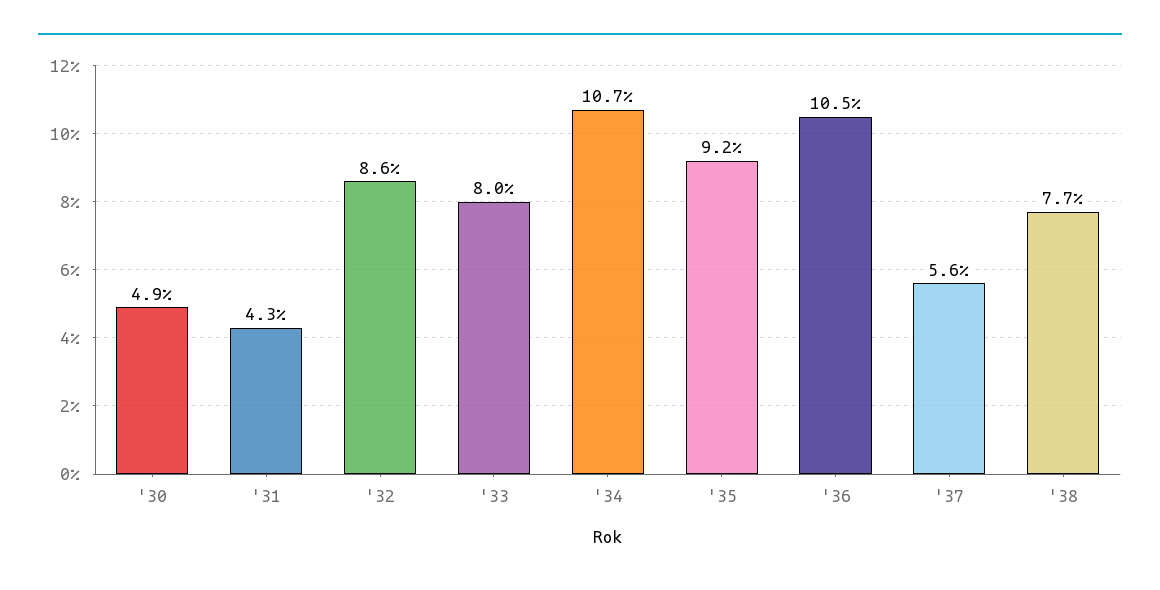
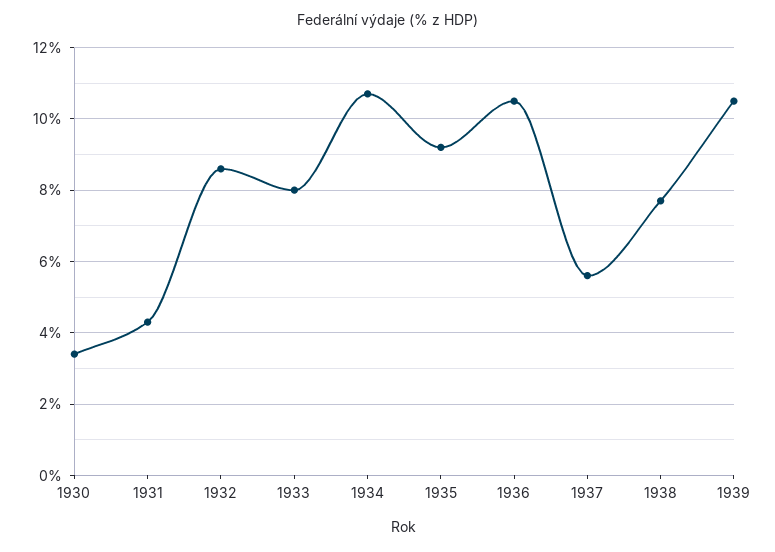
'30: 4.9 -> 3.5
1939: none -> 10.5

